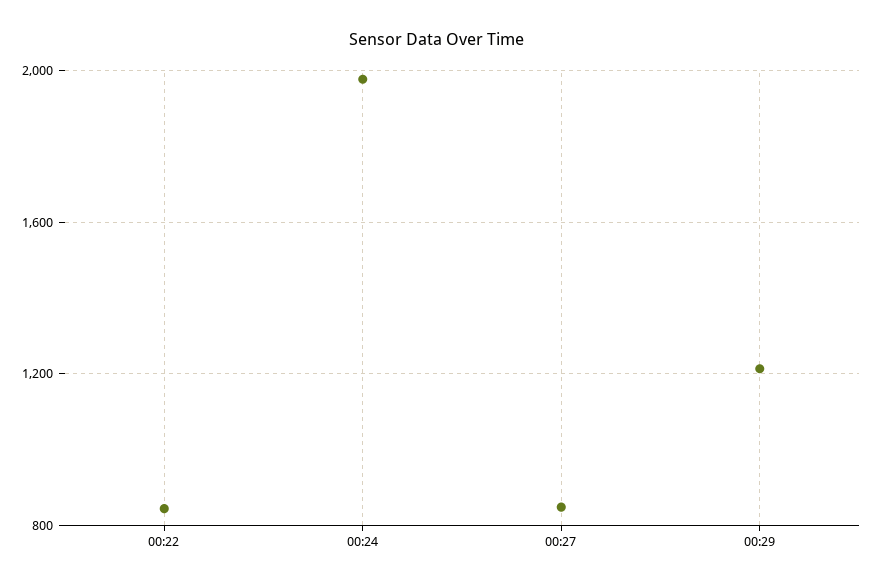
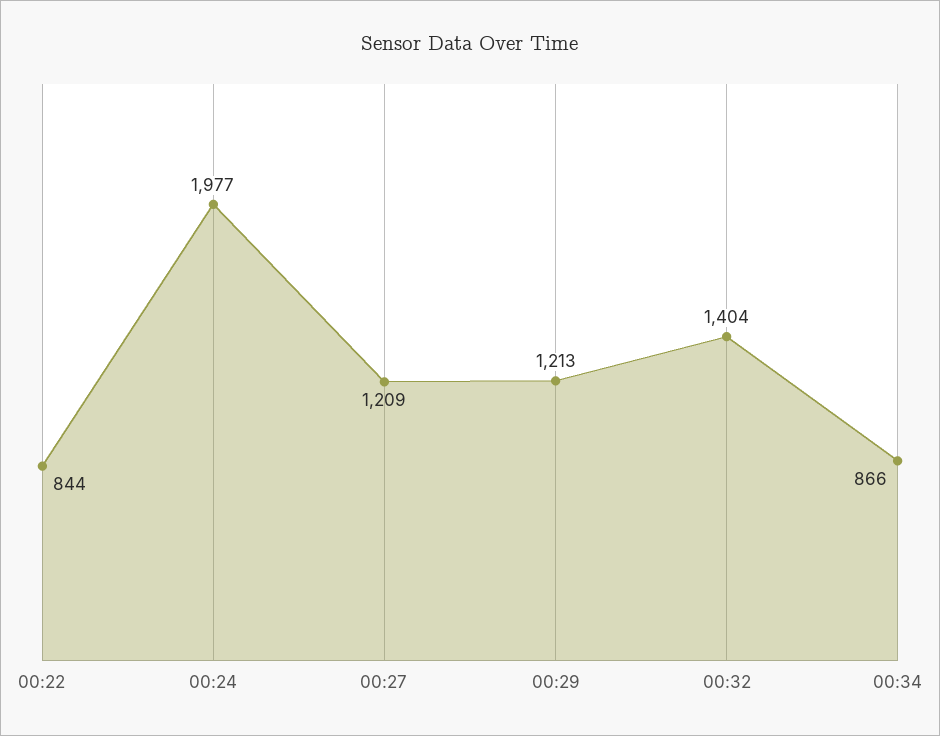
00:27: 850 -> 1209
00:32: none -> 1404
00:34: none -> 866

